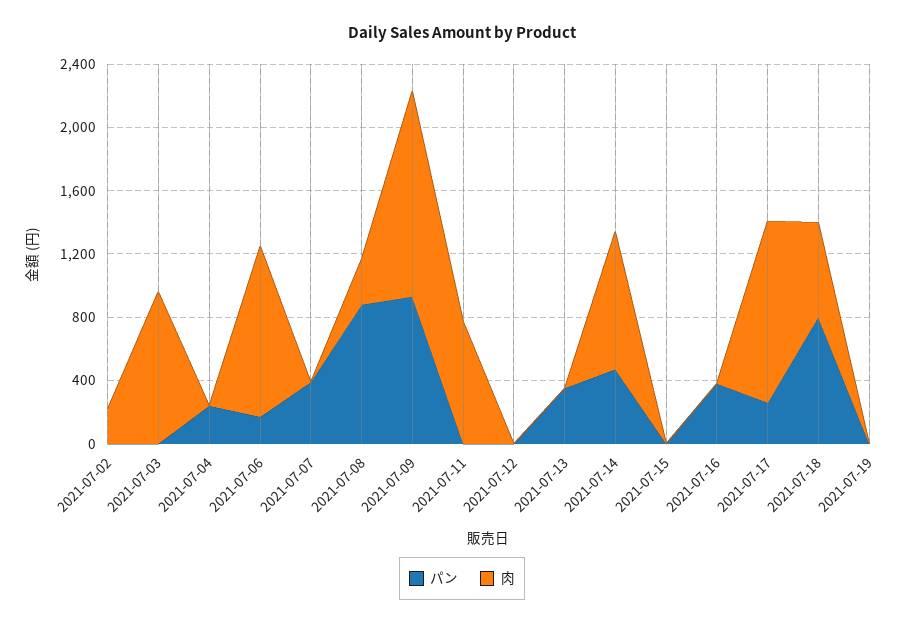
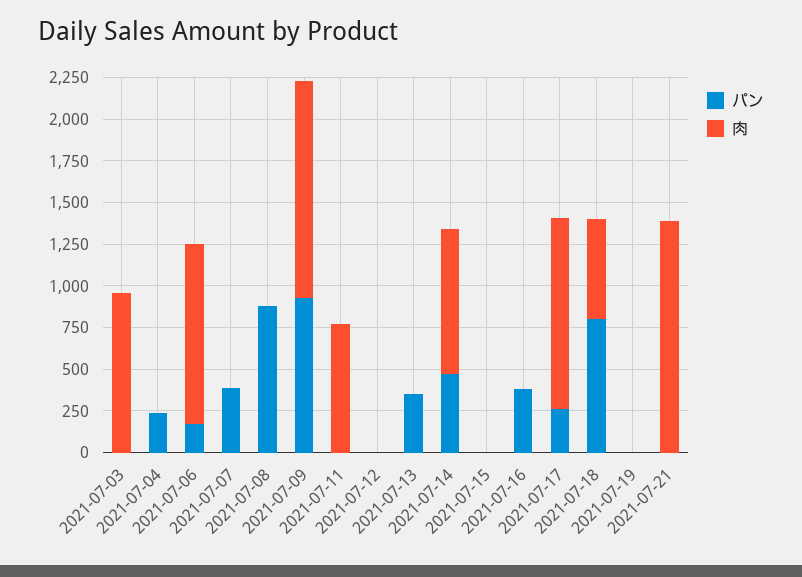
パン, 2021-07-02: 0 -> none
肉, 2021-07-02: 200 -> none
肉, 2021-07-08: 300 -> 0
パン, 2021-07-21: none -> 0
肉, 2021-07-21: none -> 1400

